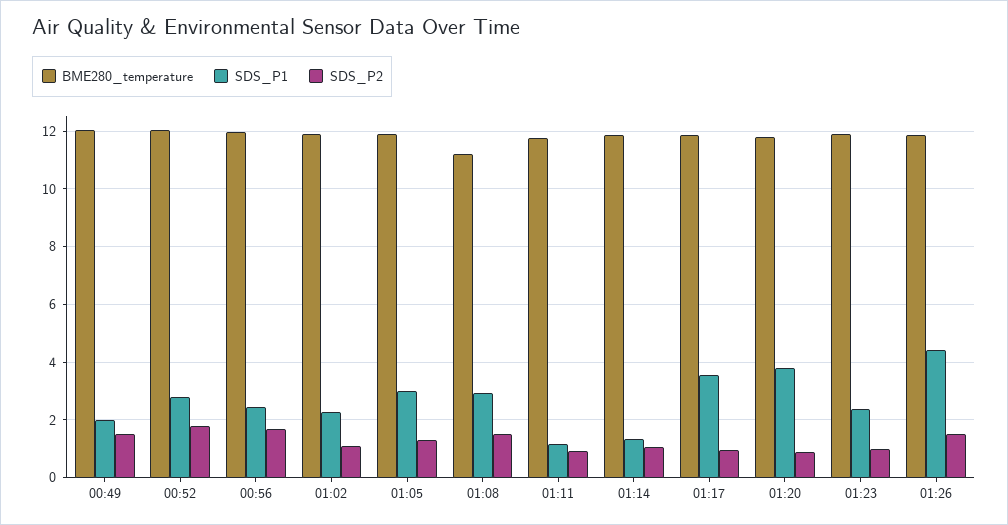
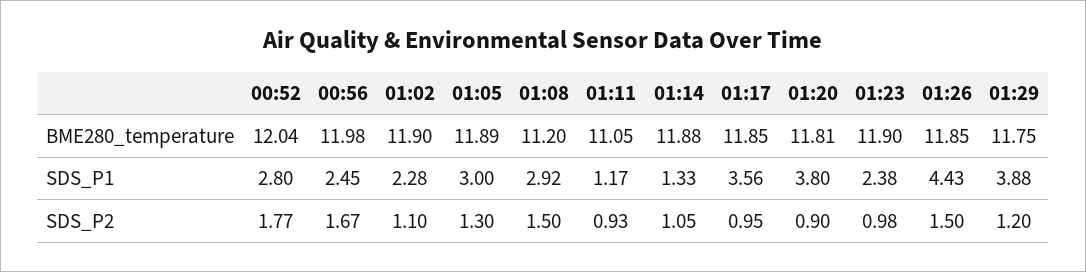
BME280_temperature, 00:49: 12 -> none
SDS_P1, 00:49: 2 -> none
SDS_P2, 00:49: 1.5 -> none
BME280_temperature, 01:11: 11.75 -> 11.05
BME280_temperature, 01:29: none -> 11.75
SDS_P1, 01:29: none -> 3.88
SDS_P2, 01:29: none -> 1.2

